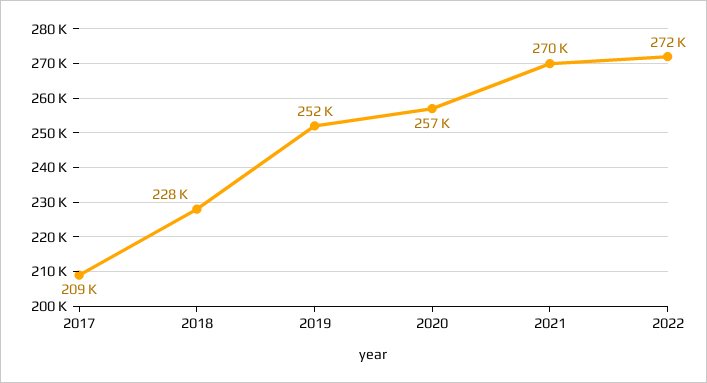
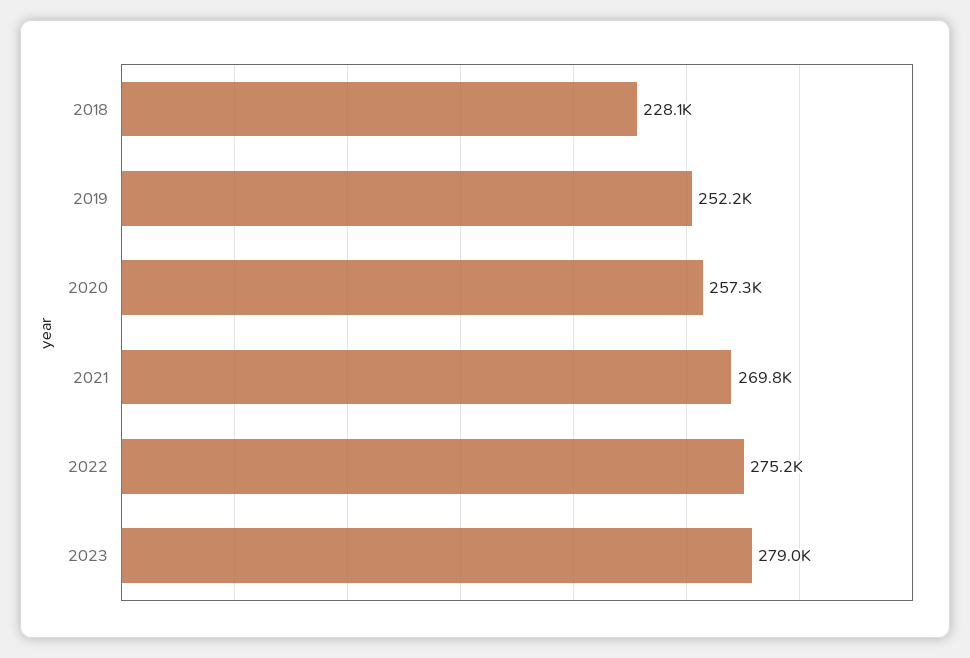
2017: 209000 -> none
2022: 272000 -> 275200
2023: none -> 279000

